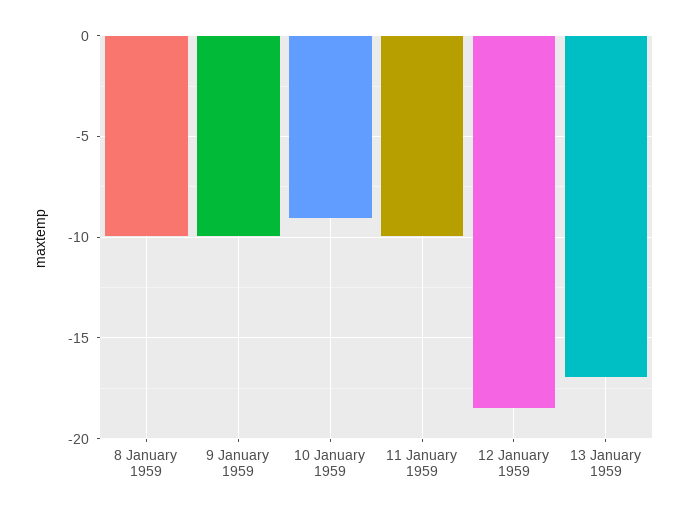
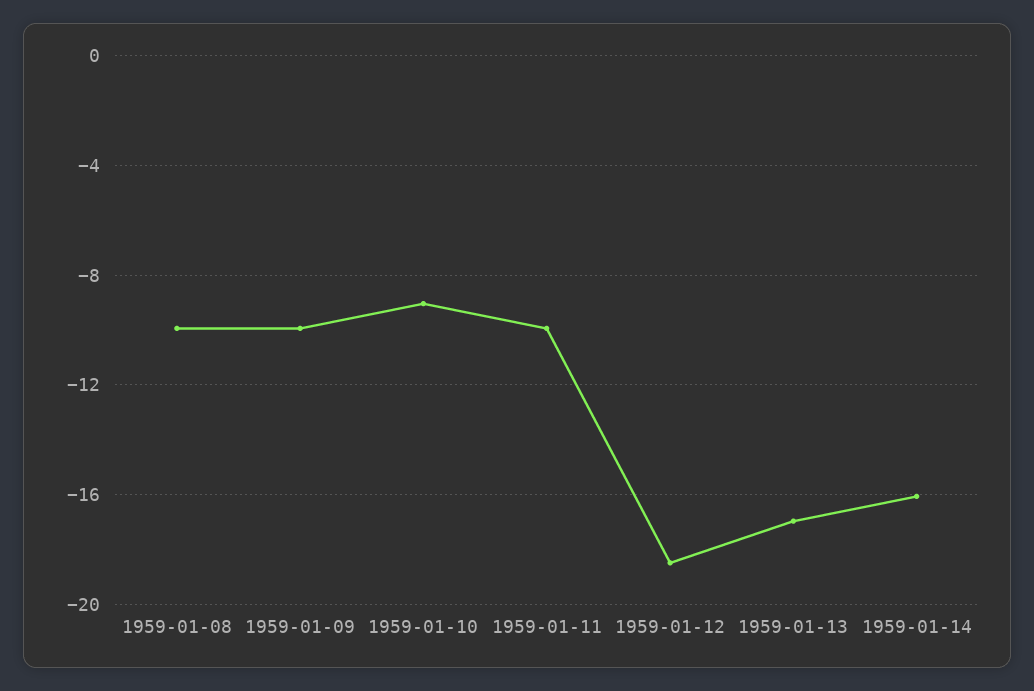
1959-01-14: none -> -16

